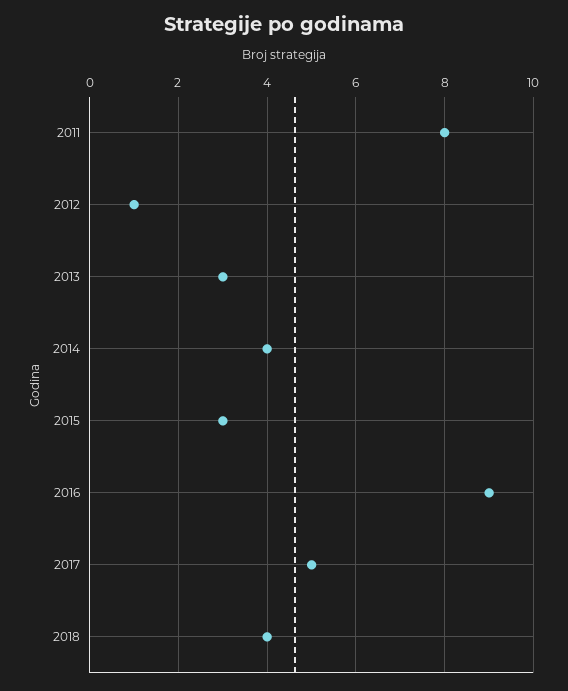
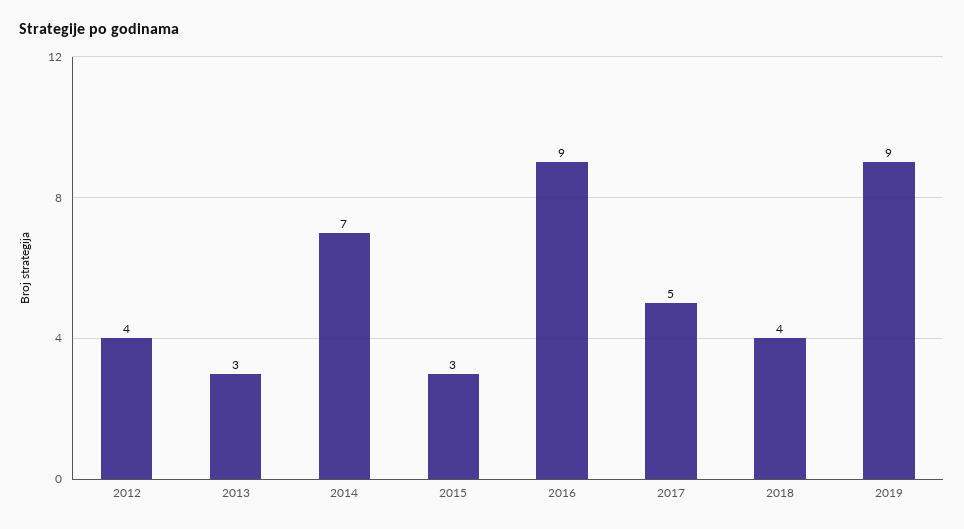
2011: 8 -> none
2012: 1 -> 4
2014: 4 -> 7
2019: none -> 9

